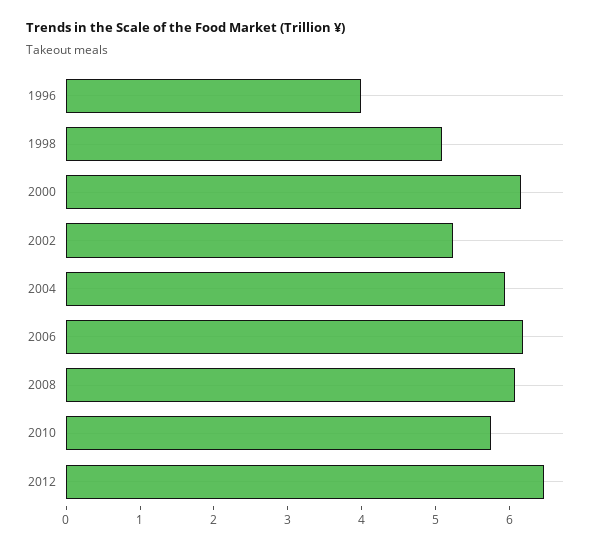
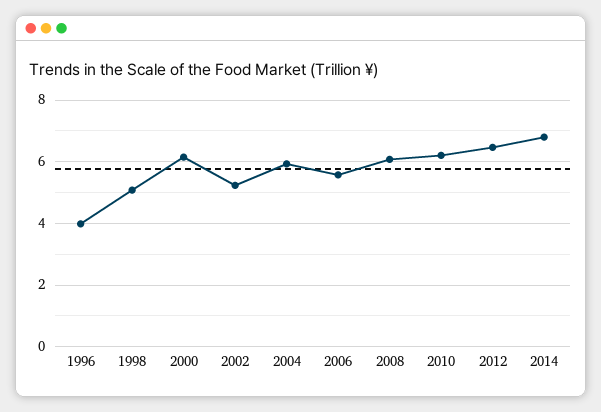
2006: 6.2 -> 5.6
2010: 5.8 -> 6.2
2014: none -> 6.8

